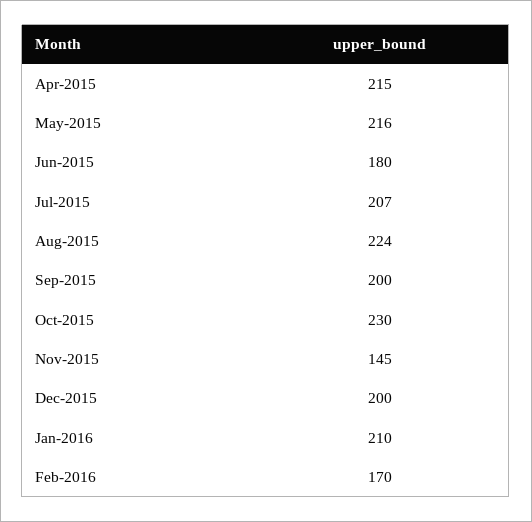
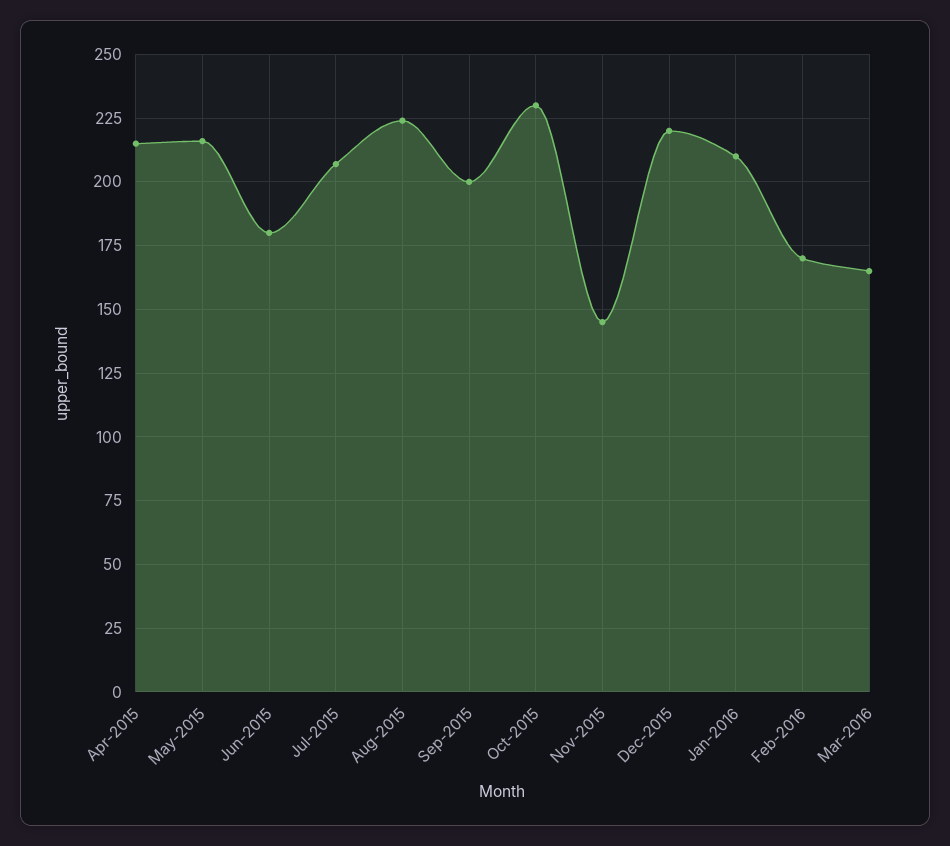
Dec-2015: 200 -> 220
Mar-2016: none -> 165

